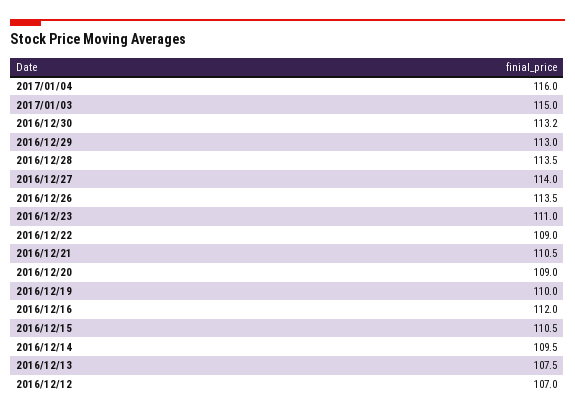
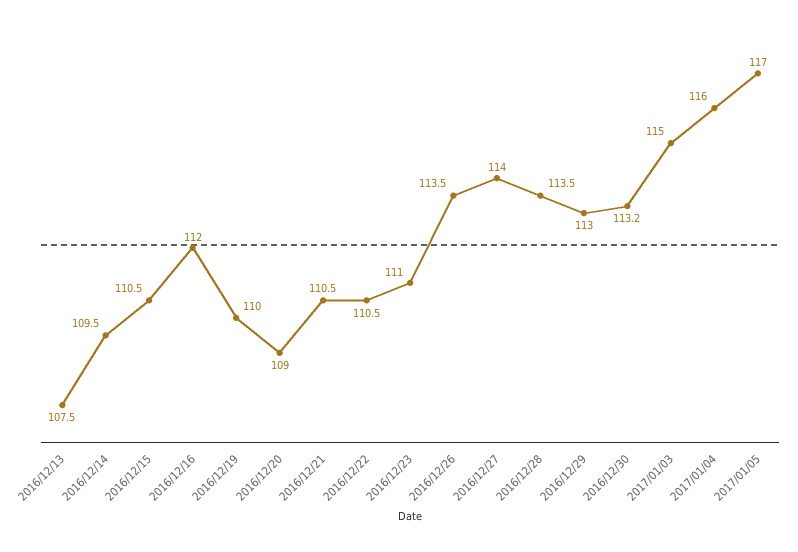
2016/12/22: 109 -> 110.5
2016/12/12: 107 -> none
2017/01/05: none -> 117

